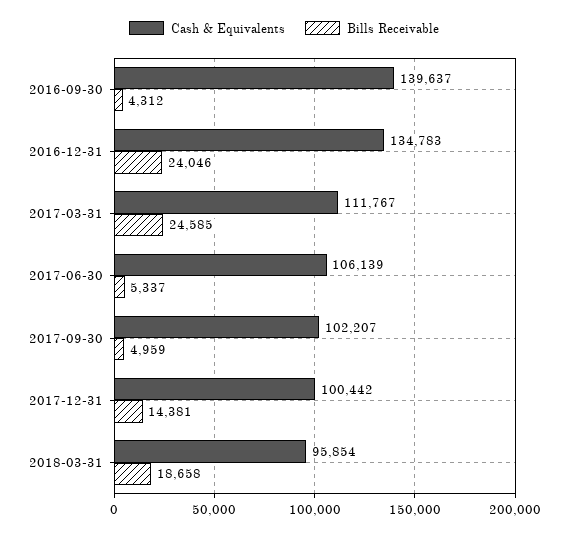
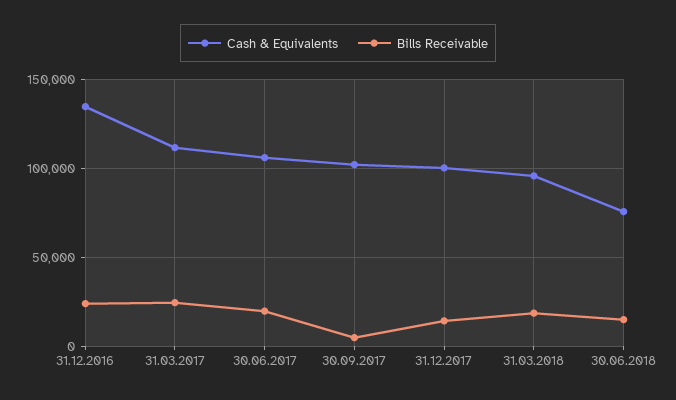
Cash & Equivalents, 2016-09-30: 139637 -> none
Bills Receivable, 2016-09-30: 4312 -> none
Bills Receivable, 2017-06-30: 5337 -> 20000
Cash & Equivalents, 30.06.2018: none -> 75000
Bills Receivable, 30.06.2018: none -> 15000

